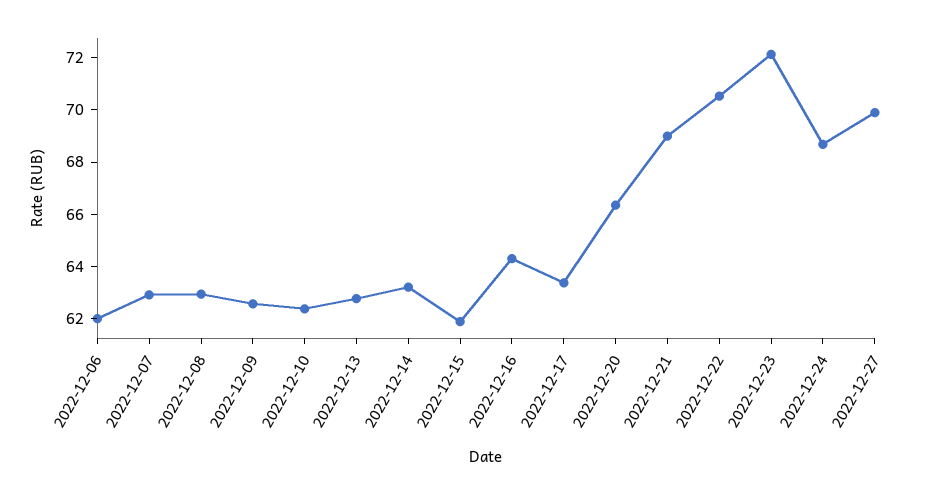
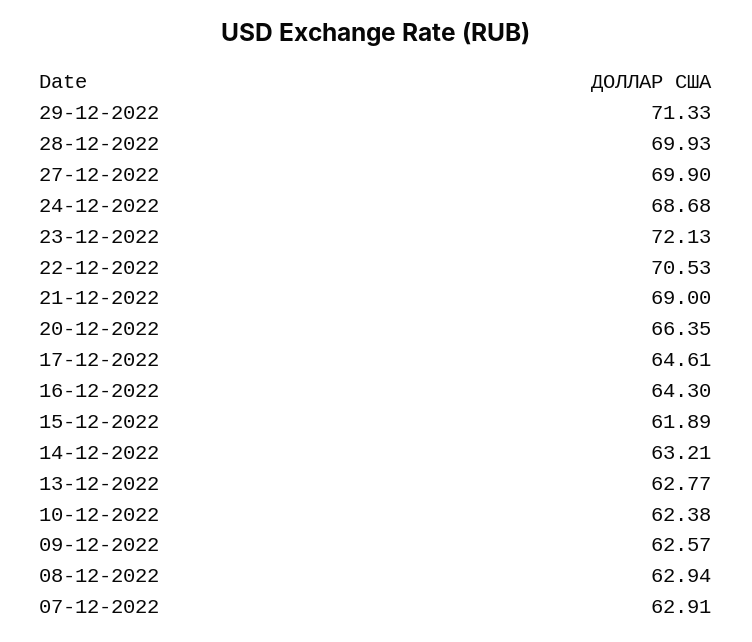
2022-12-06: 62 -> none
2022-12-17: 63.5 -> 64.61
29-12-2022: none -> 71.33
28-12-2022: none -> 69.93

